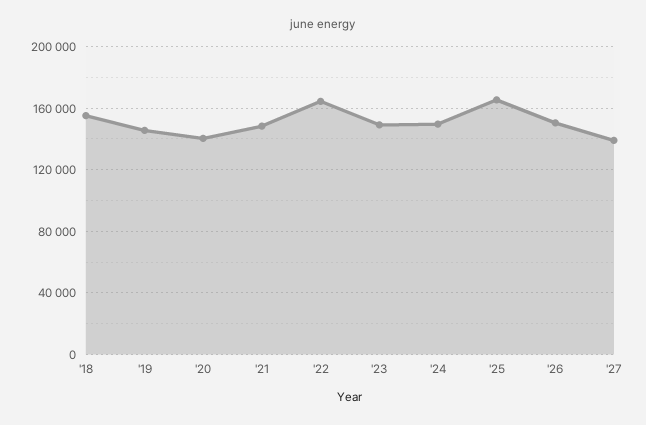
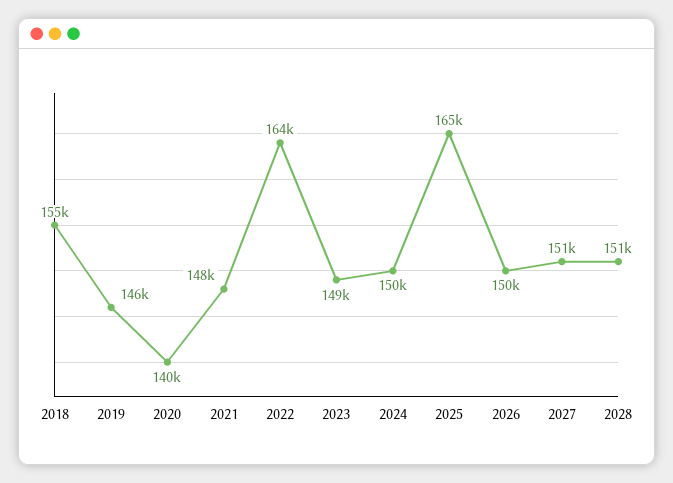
'27: 140000 -> 151000
2028: none -> 151000

